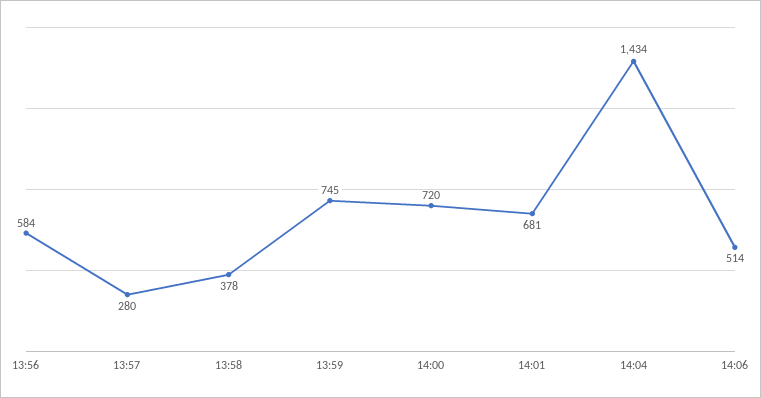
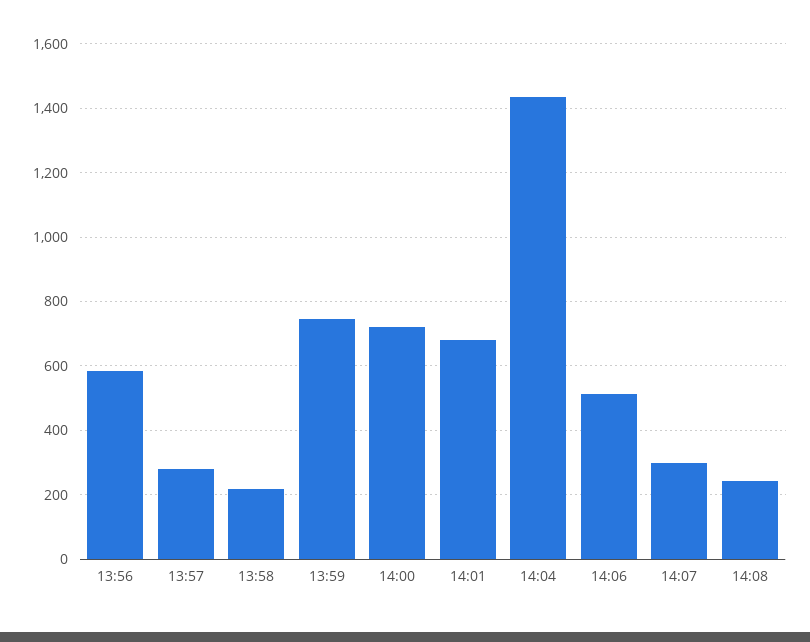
13:58: 378 -> 220
14:07: none -> 300
14:08: none -> 240

